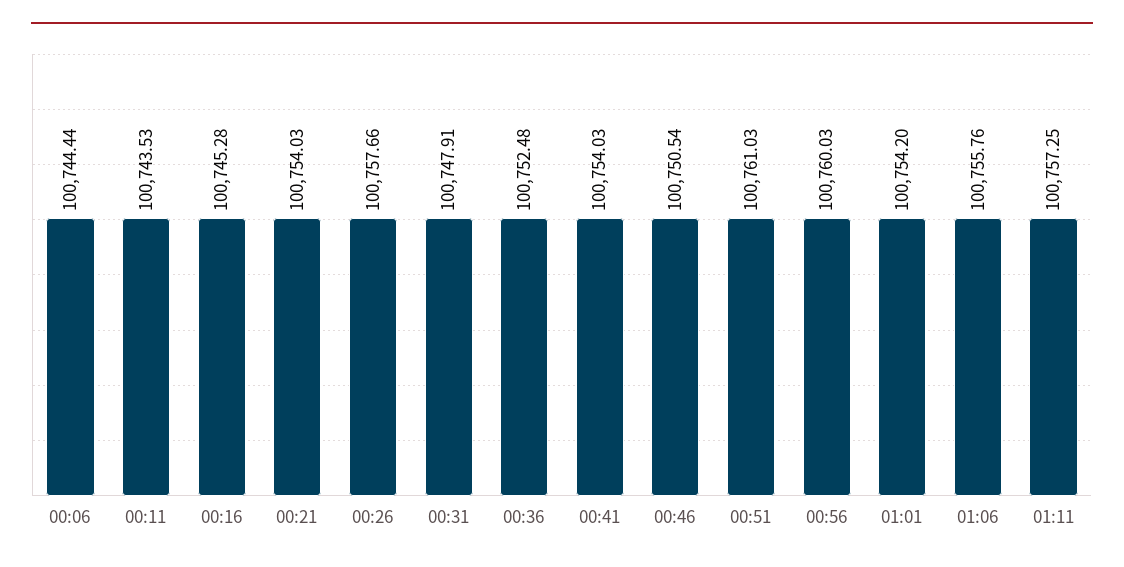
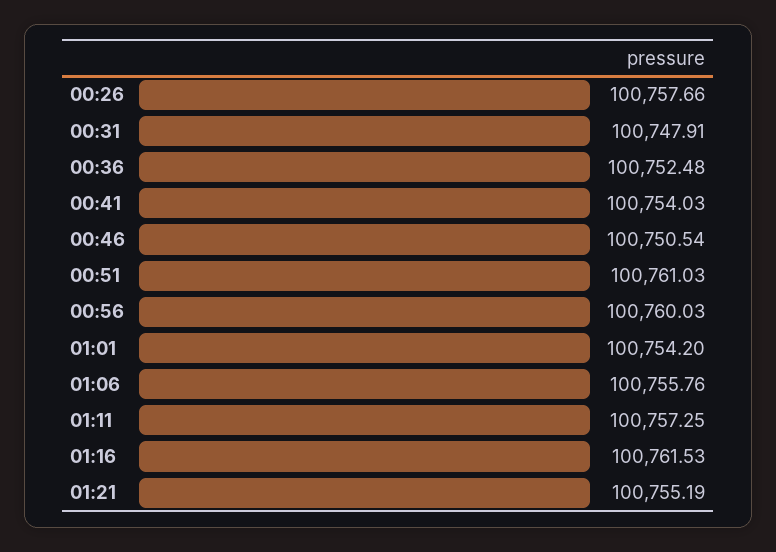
00:06: 100744.44 -> none
00:11: 100743.53 -> none
00:16: 100745.28 -> none
00:21: 100754.03 -> none
01:16: none -> 100761.53
01:21: none -> 100755.19

